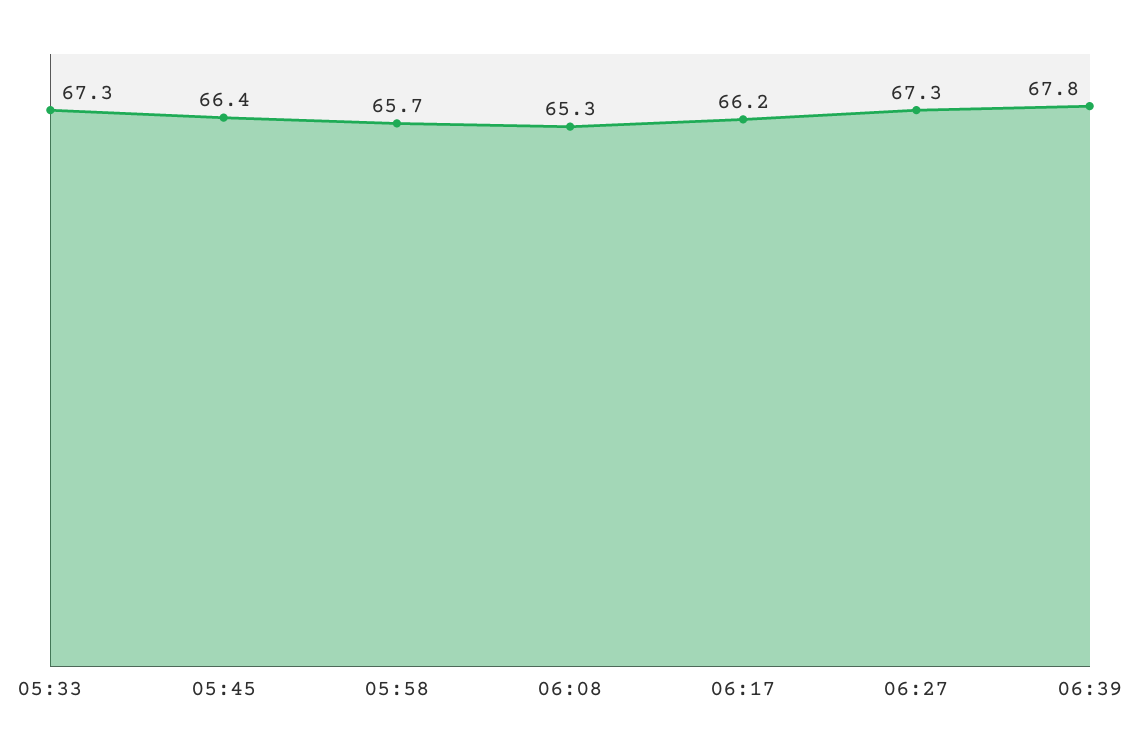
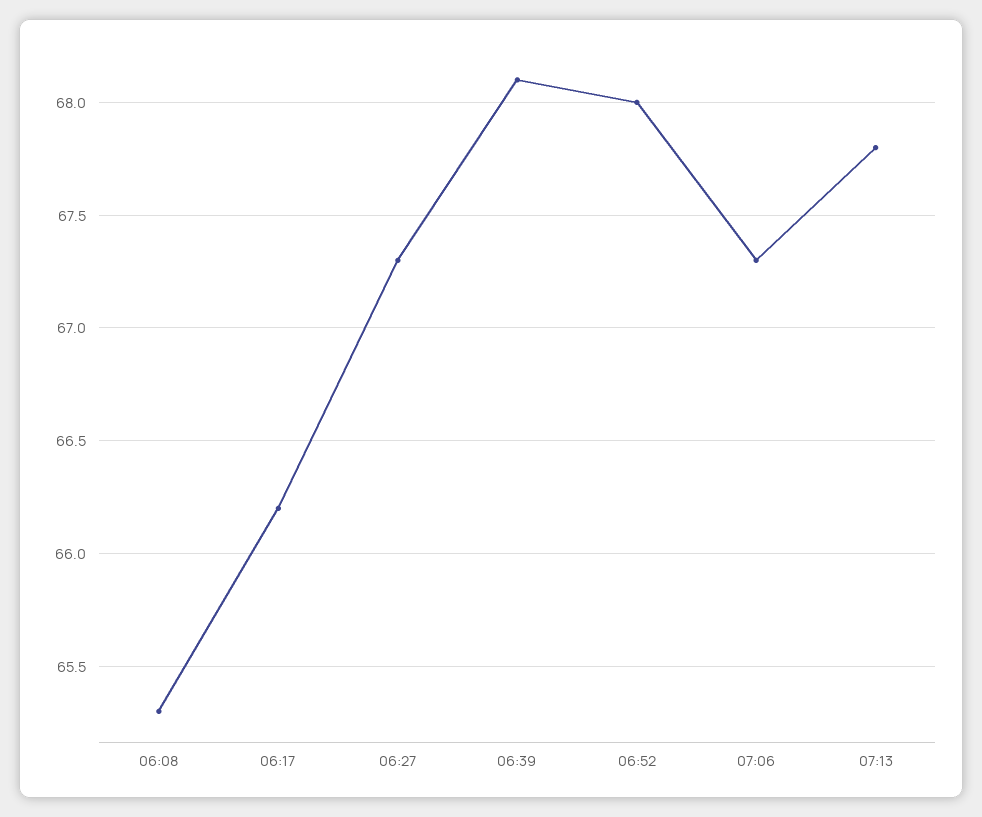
05:33: 67.3 -> none
05:45: 66.4 -> none
05:58: 65.7 -> none
06:39: 67.8 -> 68.1
06:52: none -> 68
07:06: none -> 67.3
07:13: none -> 67.8

